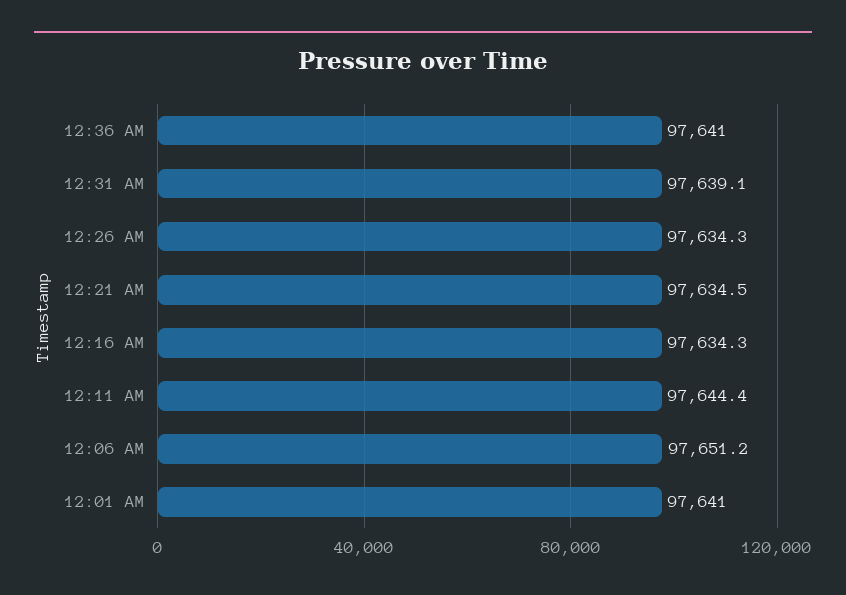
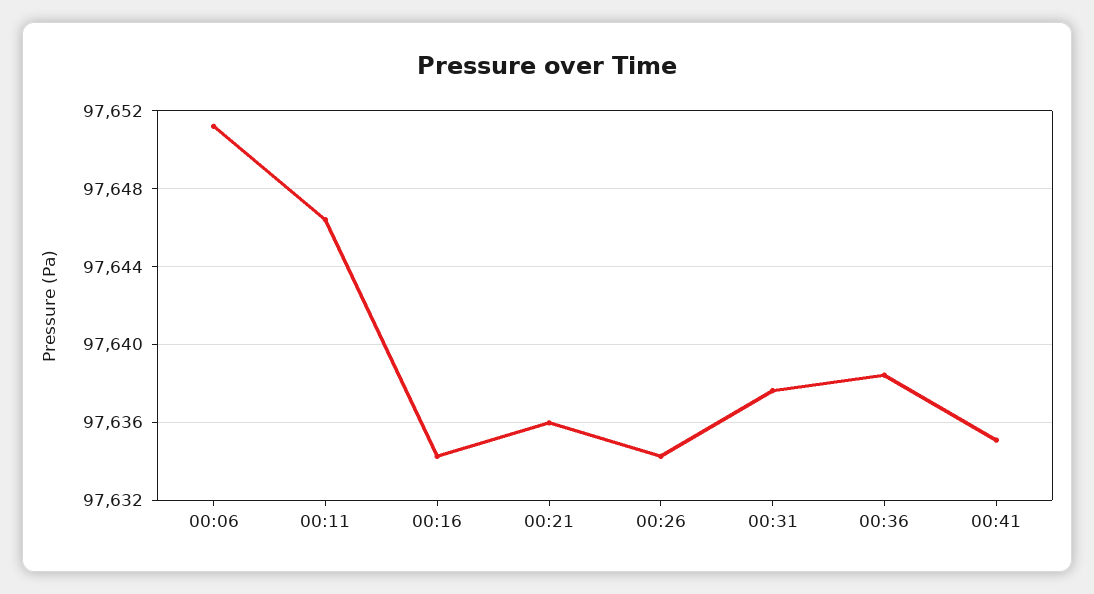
12:36 AM: 97641 -> 97638.5
12:31 AM: 97639.1 -> 97637.5
12:21 AM: 97634.5 -> 97636
12:11 AM: 97644.4 -> 97646.5
12:01 AM: 97641 -> none
00:41: none -> 97635

